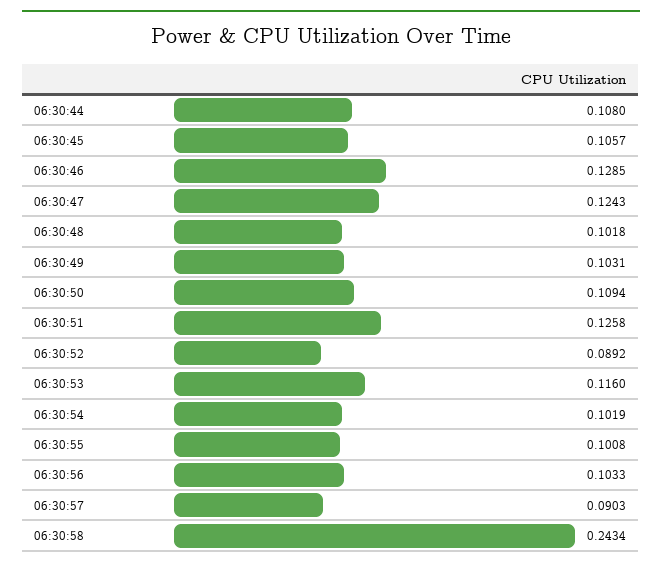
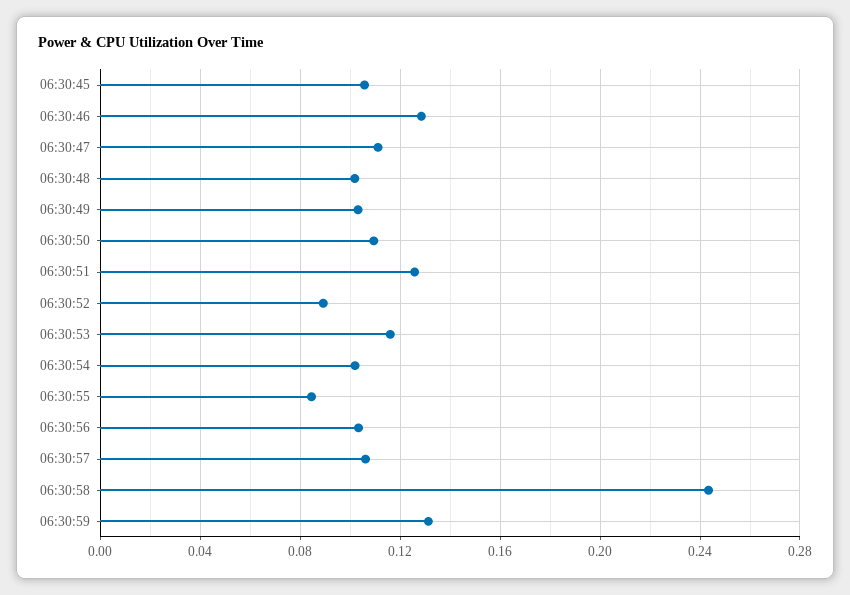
06:30:44: 0.108 -> none
06:30:47: 0.1243 -> 0.11
06:30:55: 0.1008 -> 0.085
06:30:57: 0.0903 -> 0.105
06:30:59: none -> 0.13

